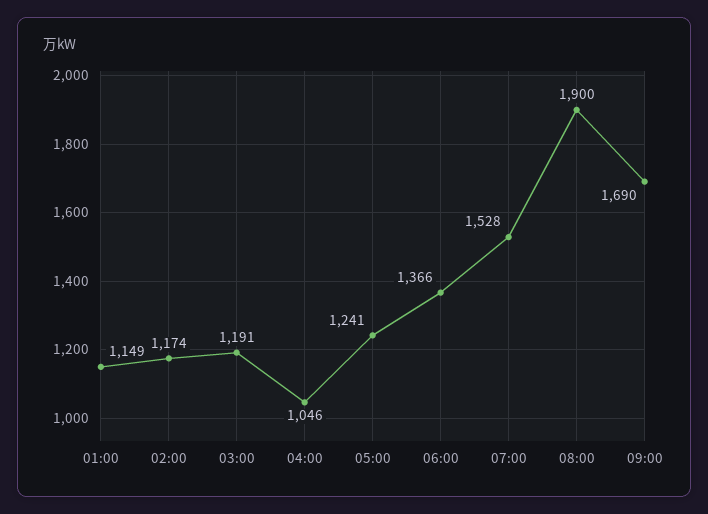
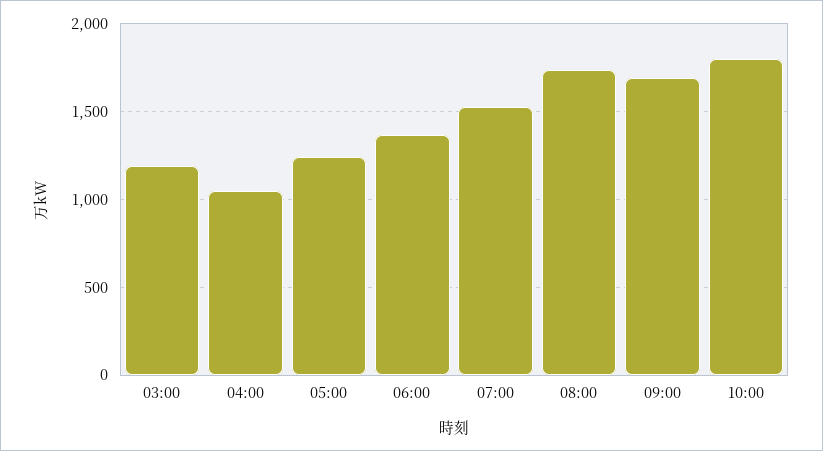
01:00: 1149 -> none
02:00: 1174 -> none
08:00: 1900 -> 1750
10:00: none -> 1800

